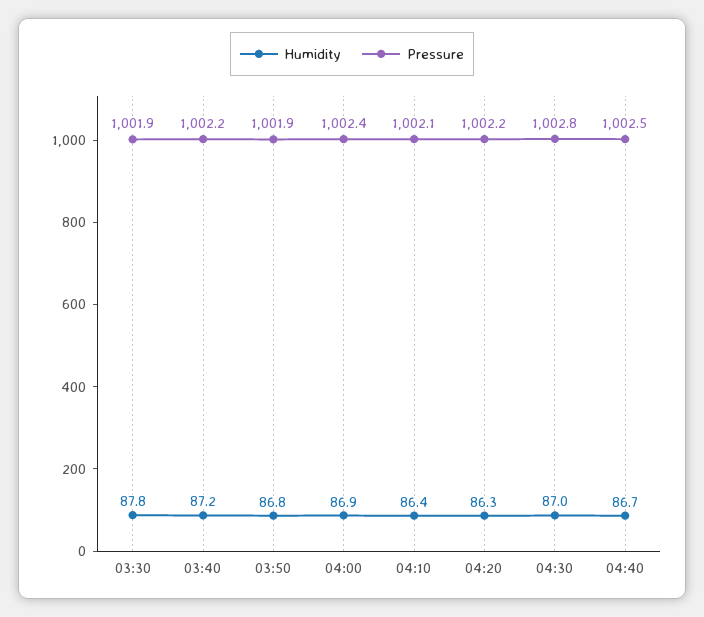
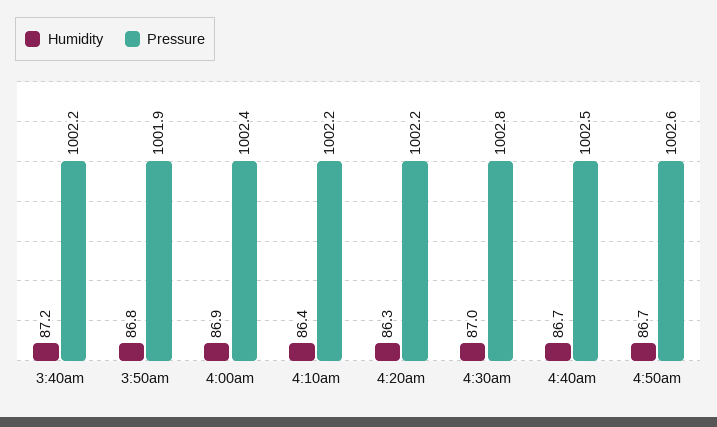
Humidity, 03:30: 87.8 -> none
Pressure, 03:30: 1001.9 -> none
Pressure, 04:10: 1002.1 -> 1002.2
Humidity, 4:50am: none -> 86.7
Pressure, 4:50am: none -> 1002.6

